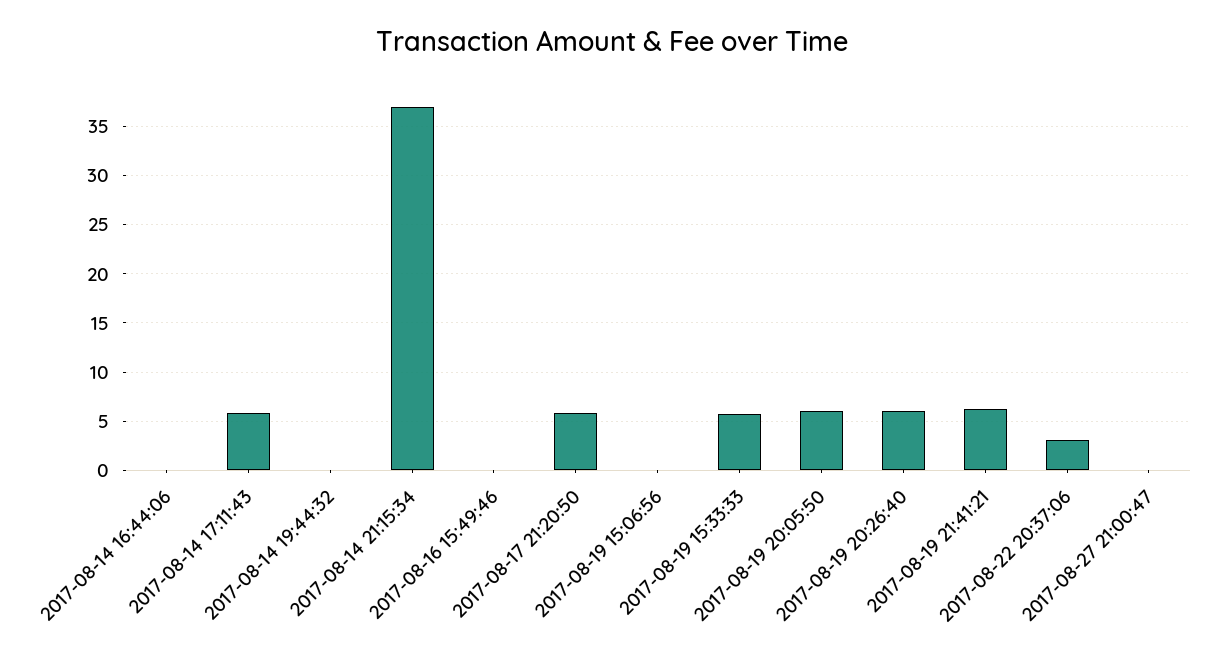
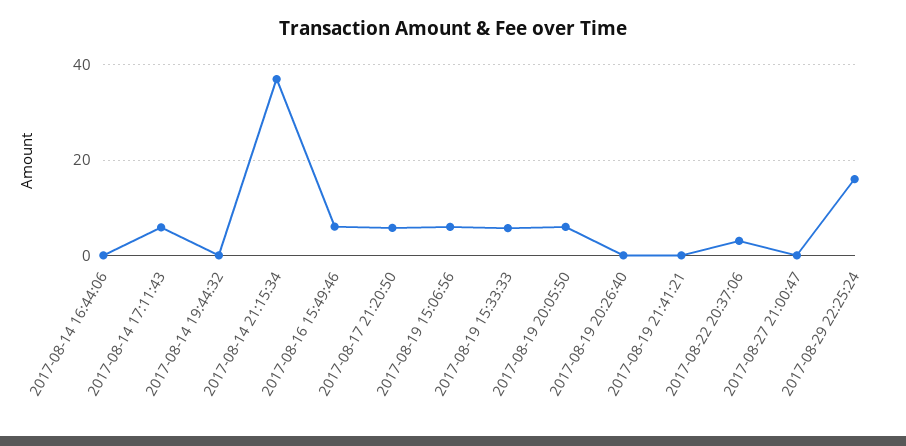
2017-08-16 15:49:46: 0 -> 6
2017-08-19 15:06:56: 0 -> 6
2017-08-19 20:26:40: 6 -> 0
2017-08-19 21:41:21: 6 -> 0
2017-08-29 22:25:24: none -> 16

